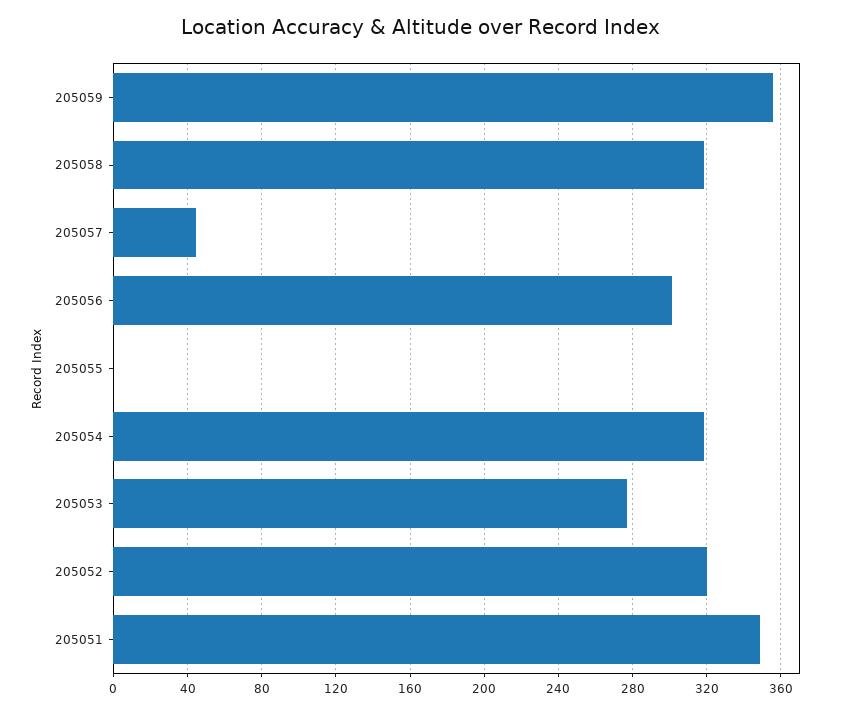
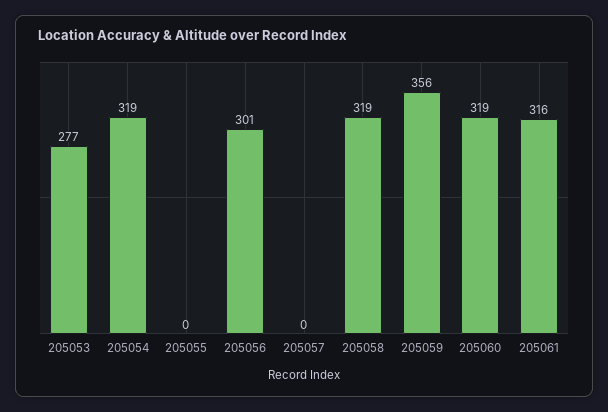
205057: 45 -> 0
205052: 320 -> none
205051: 350 -> none
205060: none -> 319
205061: none -> 316

